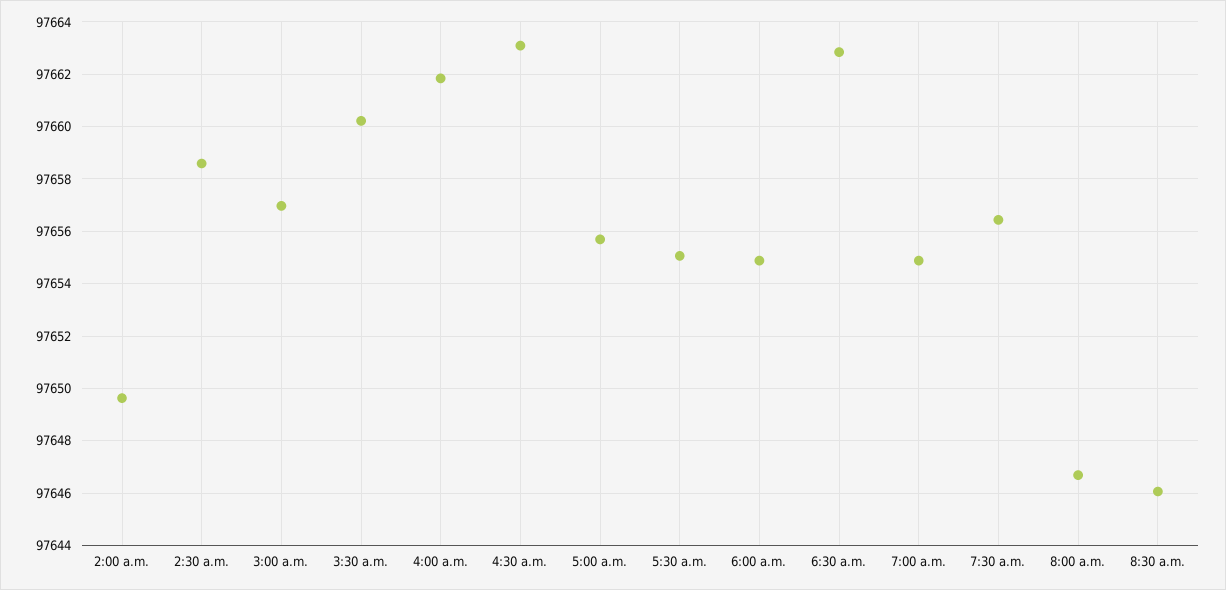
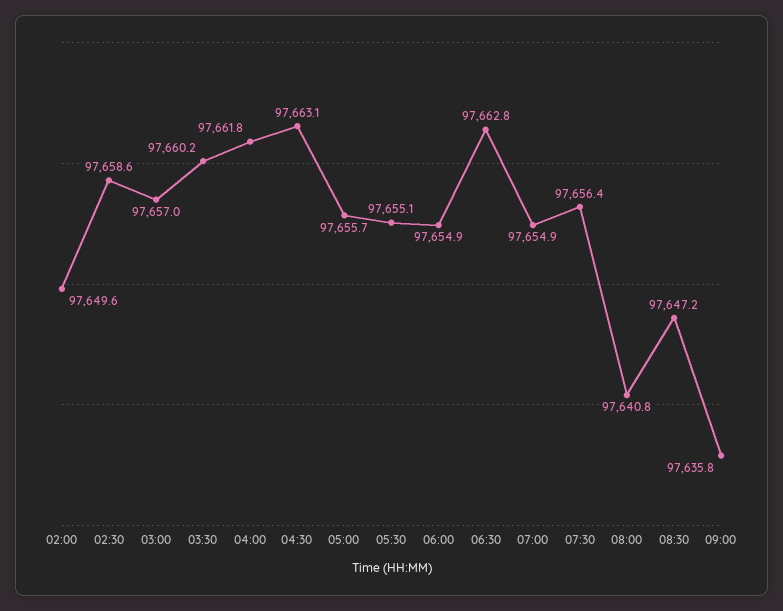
8:00 a.m.: 97646.75 -> 97640.8
8:30 a.m.: 97646 -> 97647.2
09:00: none -> 97635.8

